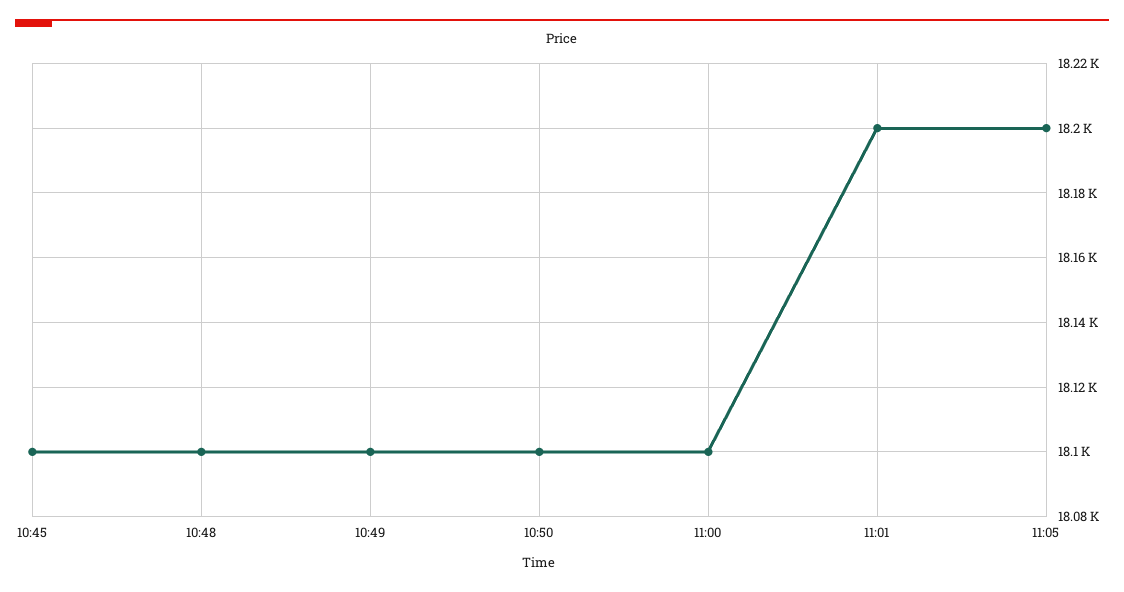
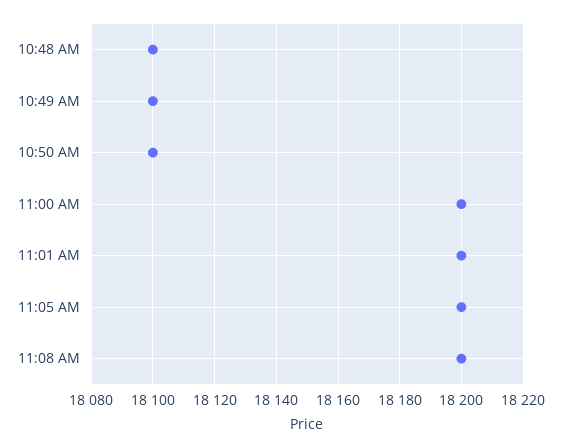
10:45: 18100 -> none
11:00: 18100 -> 18200
11:08 AM: none -> 18200

